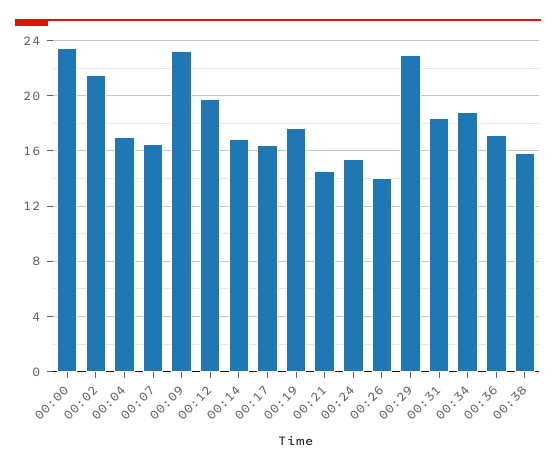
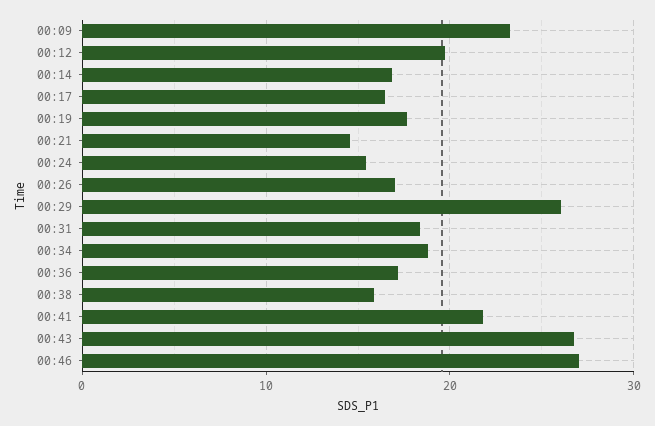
00:00: 23.5 -> none
00:02: 21.5 -> none
00:04: 17 -> none
00:07: 16.5 -> none
00:26: 14 -> 17
00:29: 23 -> 26
00:41: none -> 22
00:43: none -> 27
00:46: none -> 27

